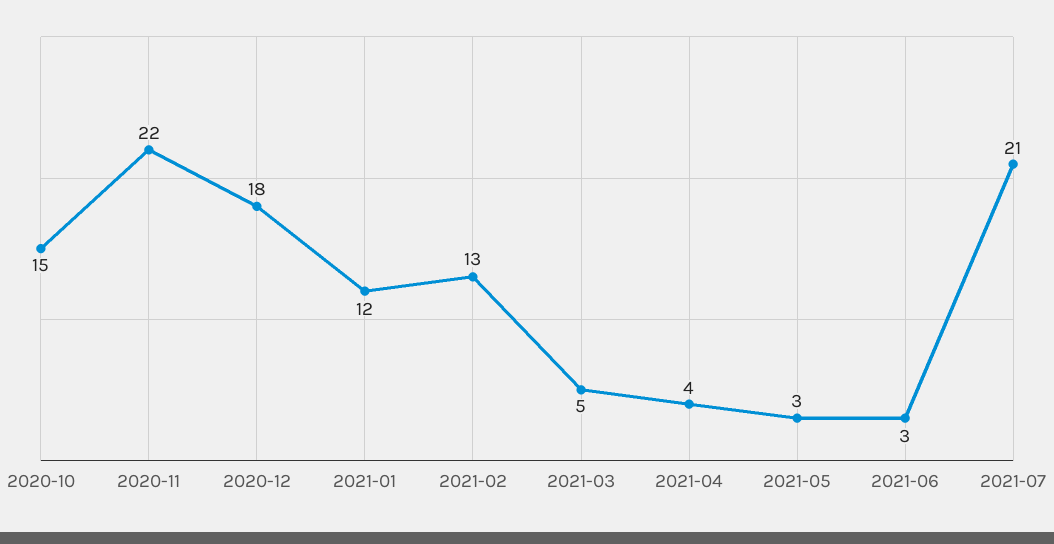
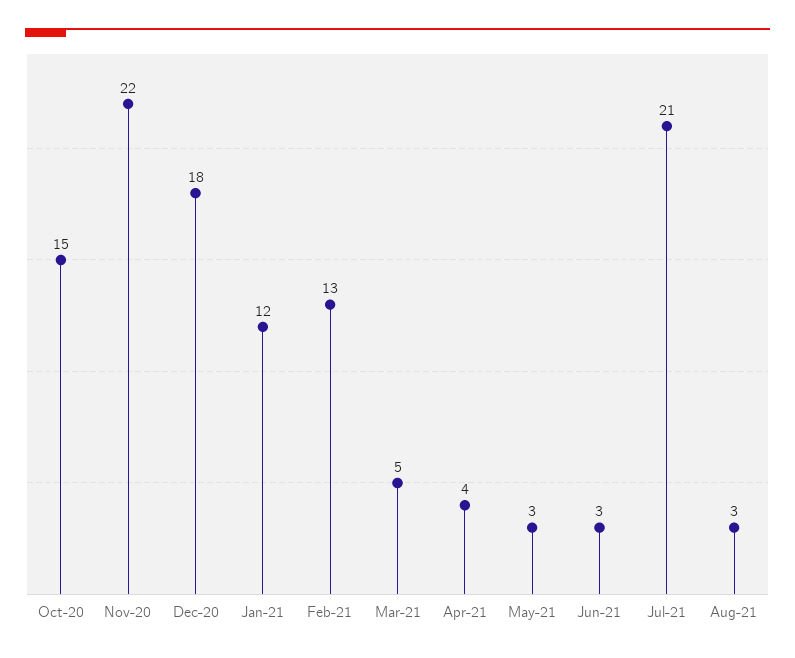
Aug-21: none -> 3

